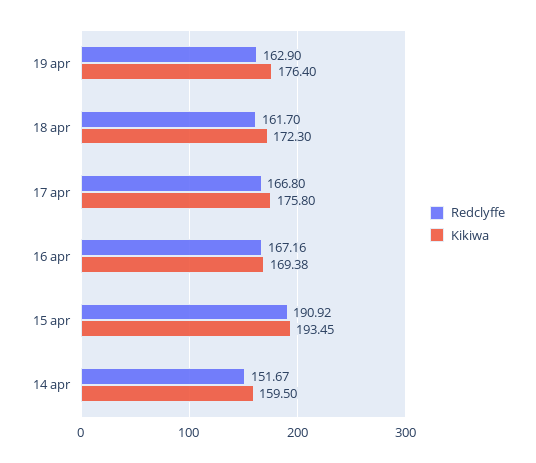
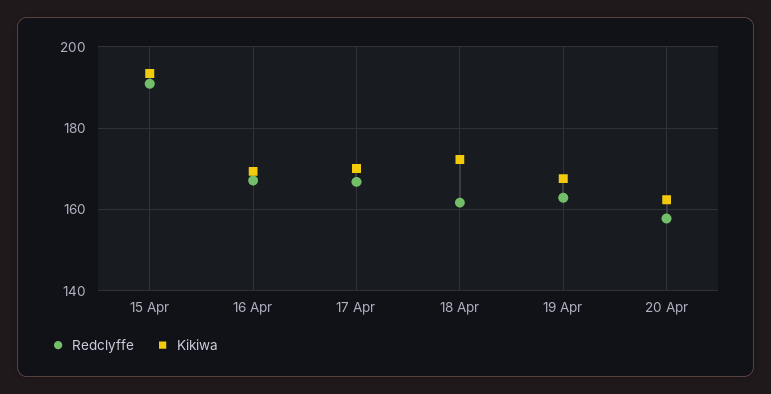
Kikiwa, 19 apr: 176.4 -> 168
Kikiwa, 17 apr: 175.8 -> 170
Redclyffe, 14 apr: 151.67 -> none
Kikiwa, 14 apr: 159.5 -> none
Redclyffe, 20 Apr: none -> 158
Kikiwa, 20 Apr: none -> 162

